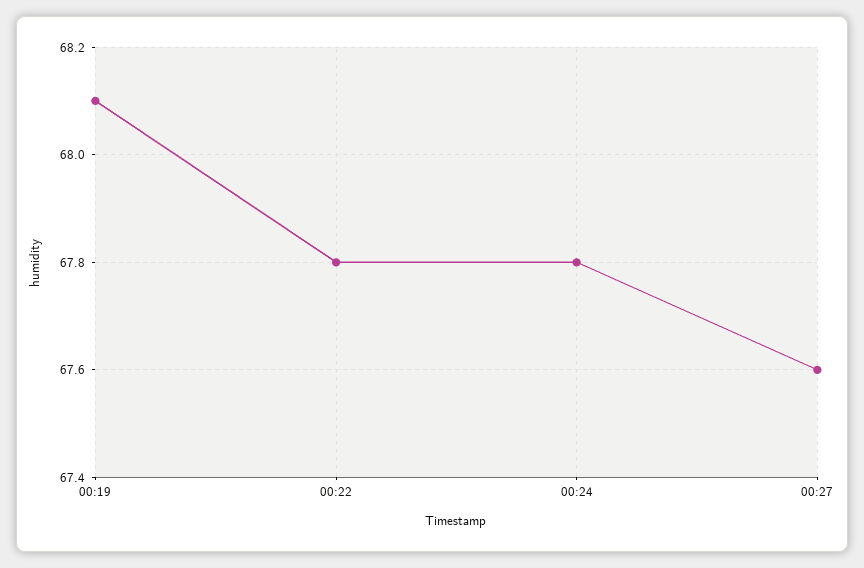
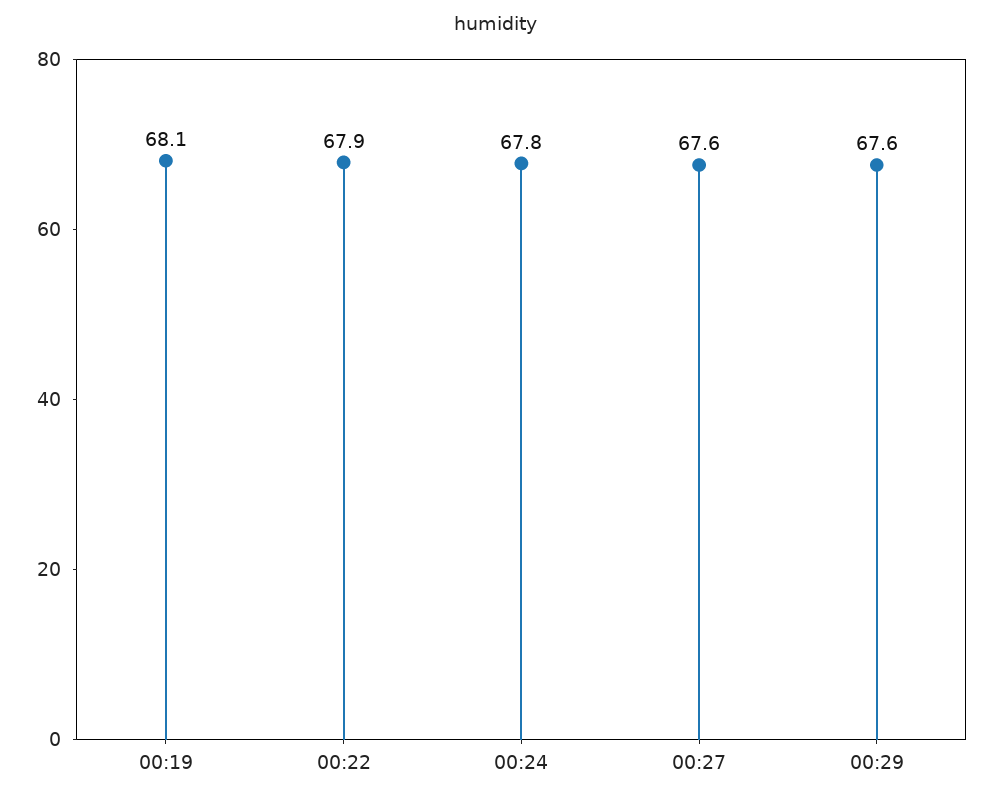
00:22: 67.8 -> 67.9
00:29: none -> 67.6

